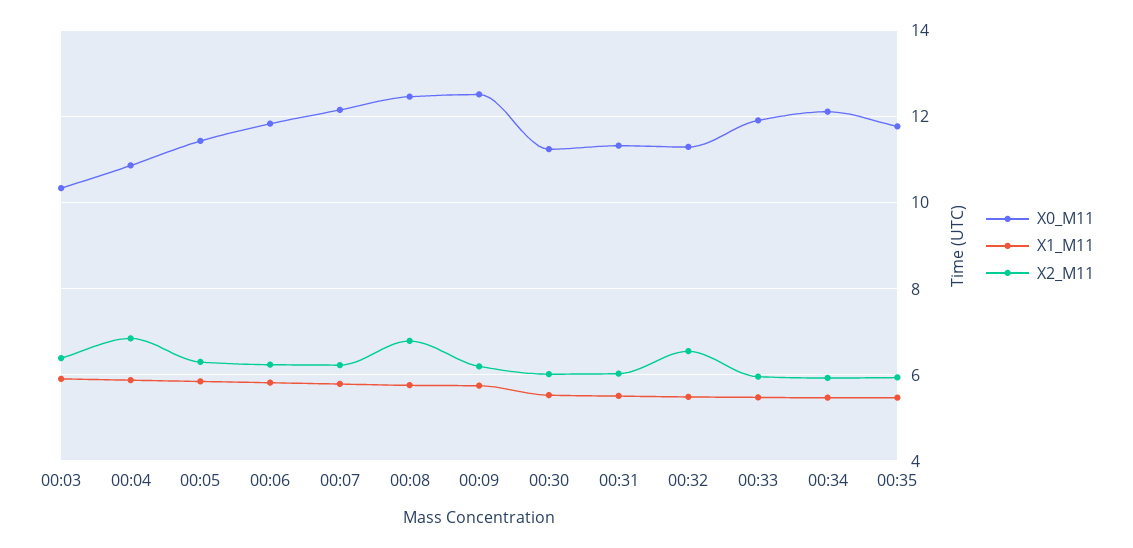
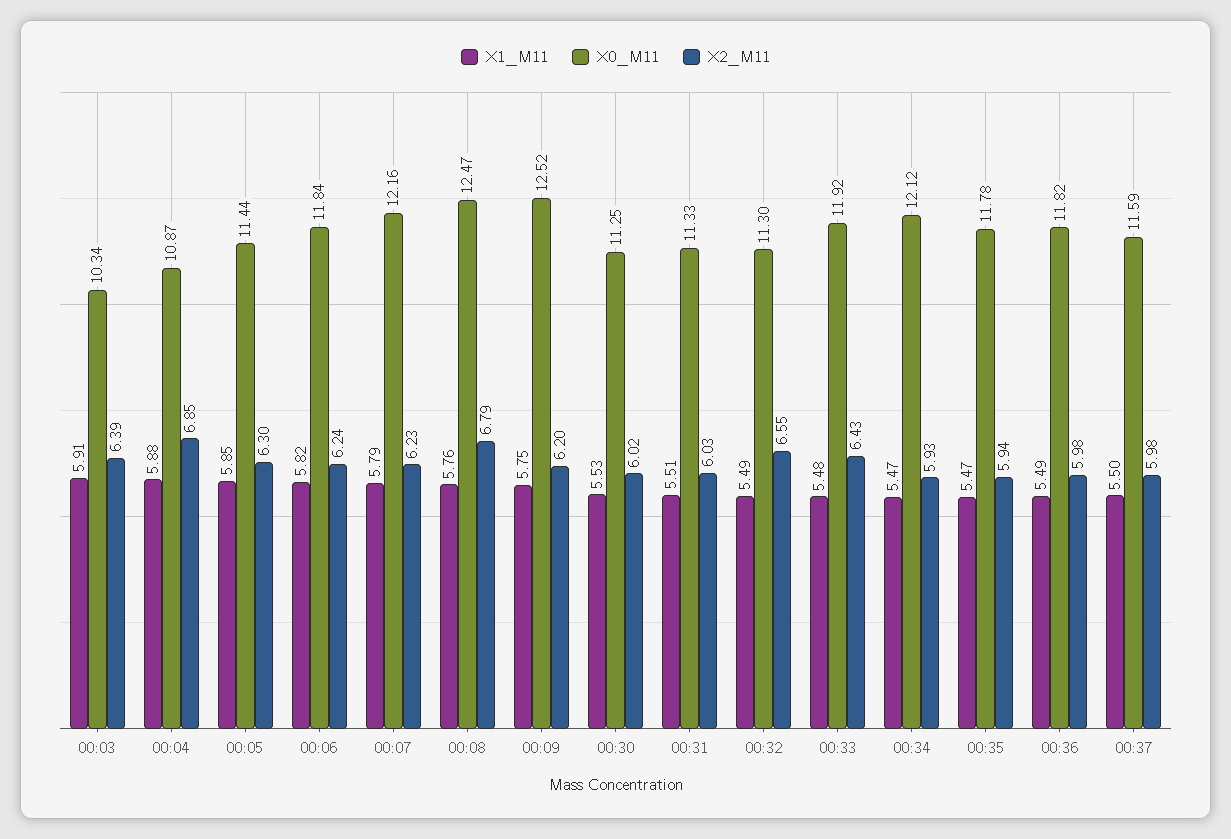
X2_M11, 00:33: 6 -> 6.43
X1_M11, 00:36: none -> 5.49
X0_M11, 00:36: none -> 11.82
X2_M11, 00:36: none -> 5.98
X1_M11, 00:37: none -> 5.5
X0_M11, 00:37: none -> 11.59
X2_M11, 00:37: none -> 5.98

